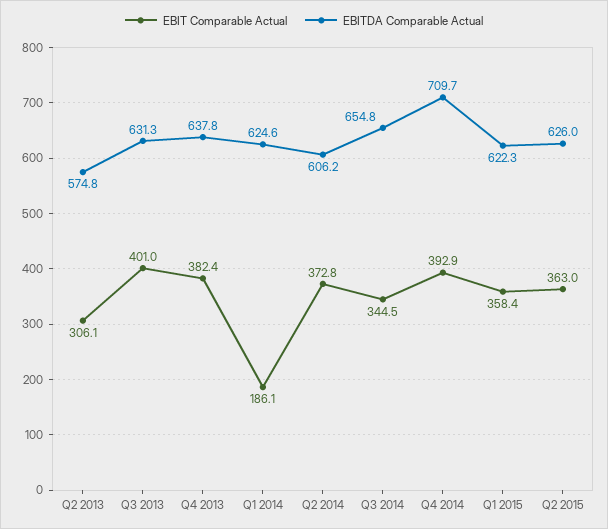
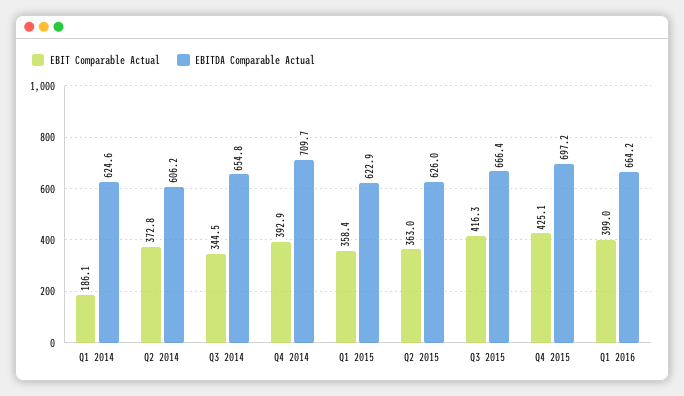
EBIT Comparable Actual, Q2 2013: 306.1 -> none
EBITDA Comparable Actual, Q2 2013: 574.8 -> none
EBIT Comparable Actual, Q3 2013: 401 -> none
EBITDA Comparable Actual, Q3 2013: 631.3 -> none
EBIT Comparable Actual, Q4 2013: 382.4 -> none
EBITDA Comparable Actual, Q4 2013: 637.8 -> none
EBITDA Comparable Actual, Q1 2015: 622.3 -> 622.9
EBIT Comparable Actual, Q3 2015: none -> 416.3
EBITDA Comparable Actual, Q3 2015: none -> 666.4
EBIT Comparable Actual, Q4 2015: none -> 425.1
EBITDA Comparable Actual, Q4 2015: none -> 697.2
EBIT Comparable Actual, Q1 2016: none -> 399
EBITDA Comparable Actual, Q1 2016: none -> 664.2

